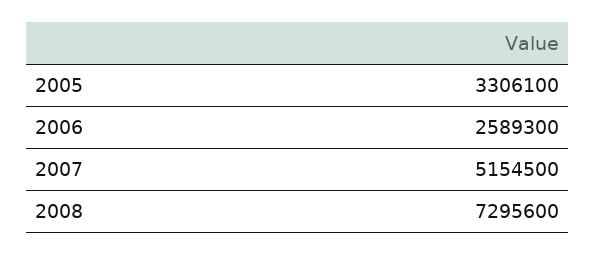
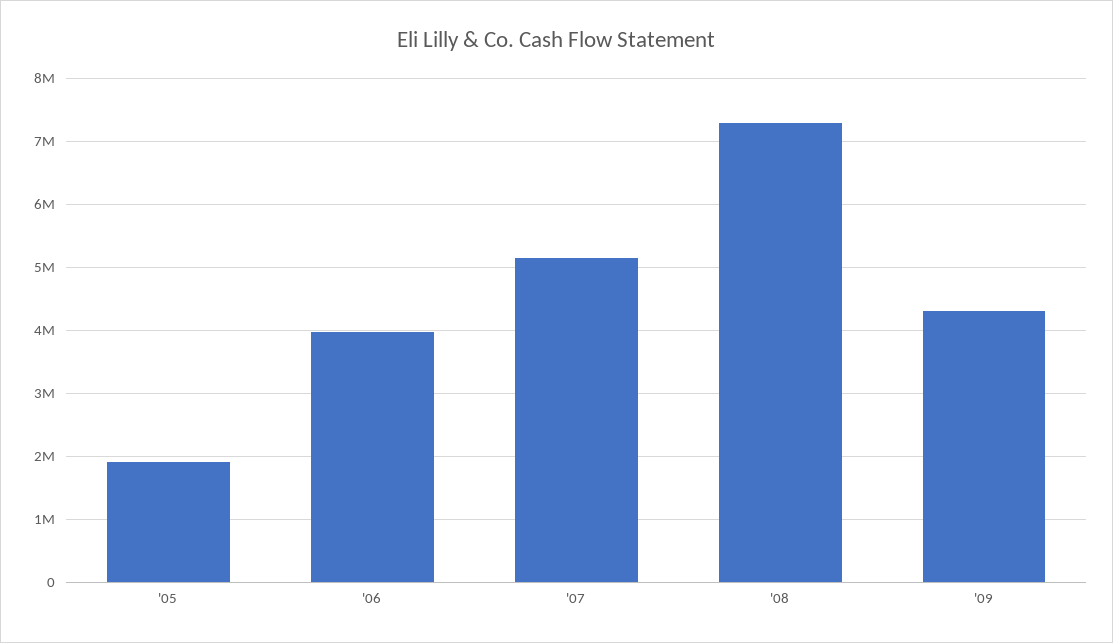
2005: 3306100 -> 1900000
2006: 2589300 -> 4000000
'09: none -> 4300000

